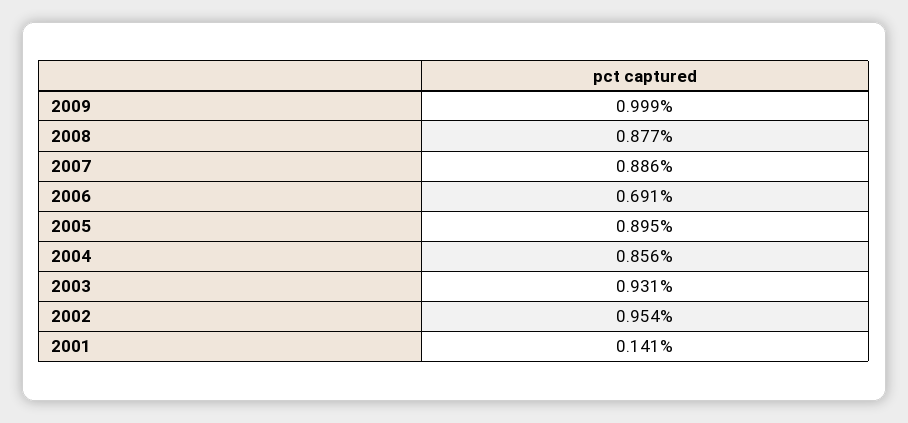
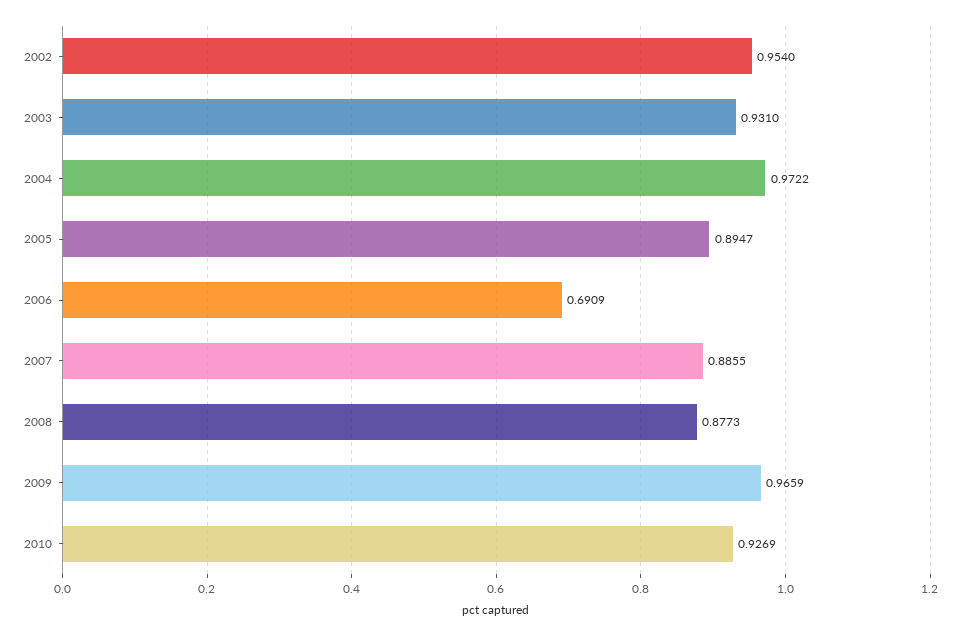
2009: 0.999 -> 0.9659
2004: 0.856 -> 0.9722
2001: 0.141 -> none
2010: none -> 0.9269

